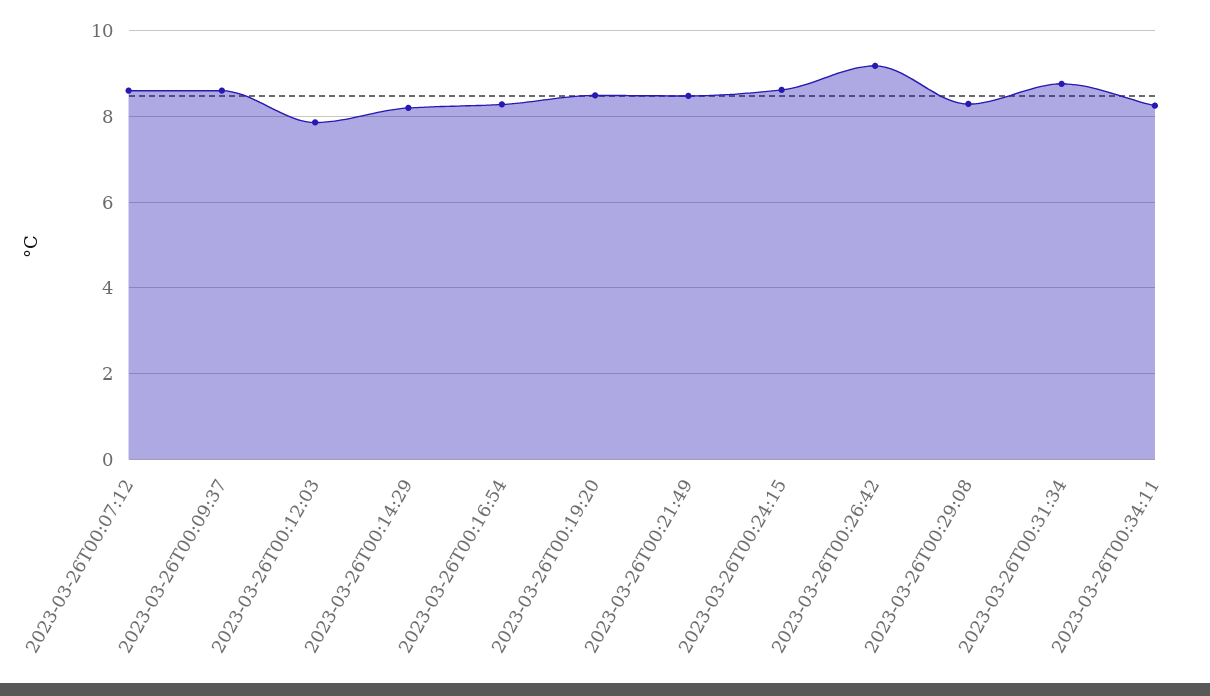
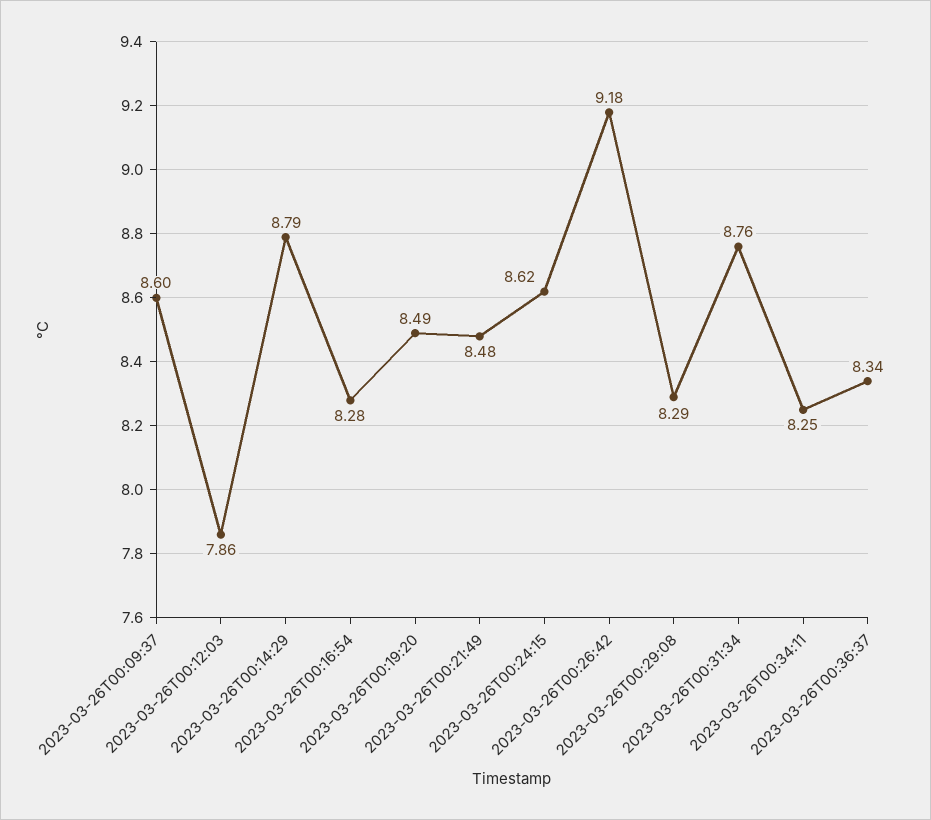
2023-03-26T00:07:12: 8.6 -> none
2023-03-26T00:14:29: 8.2 -> 8.79
2023-03-26T00:36:37: none -> 8.34

